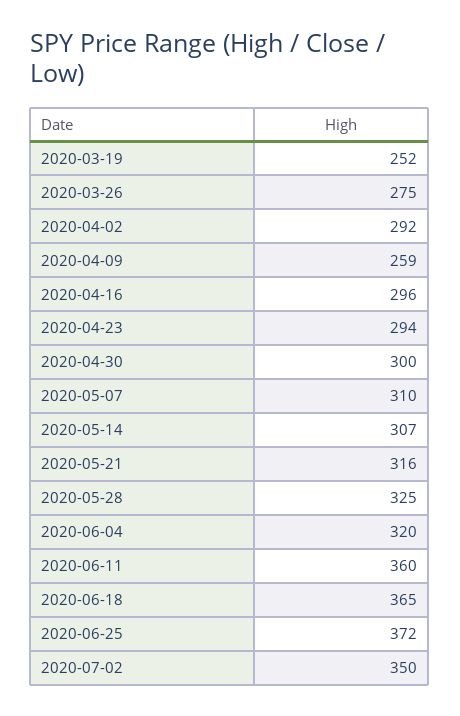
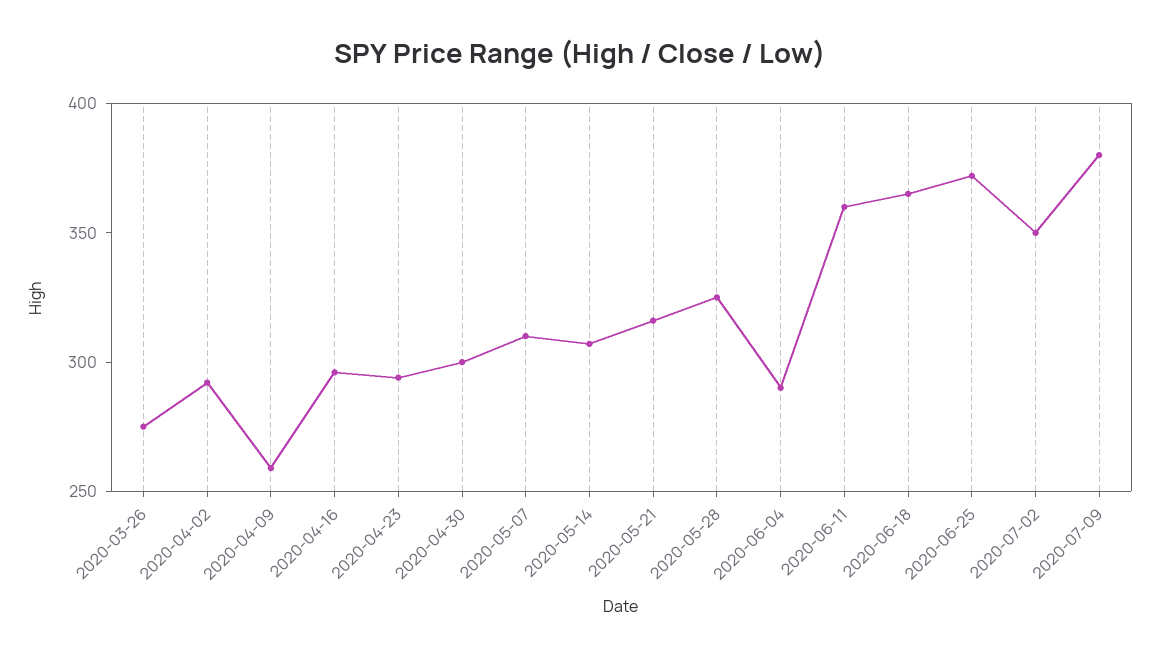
2020-03-19: 252 -> none
2020-06-04: 320 -> 290
2020-07-09: none -> 380

